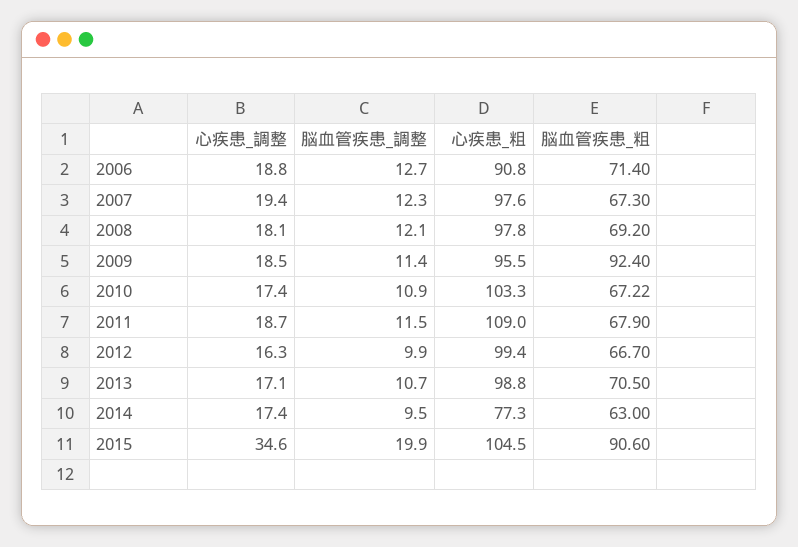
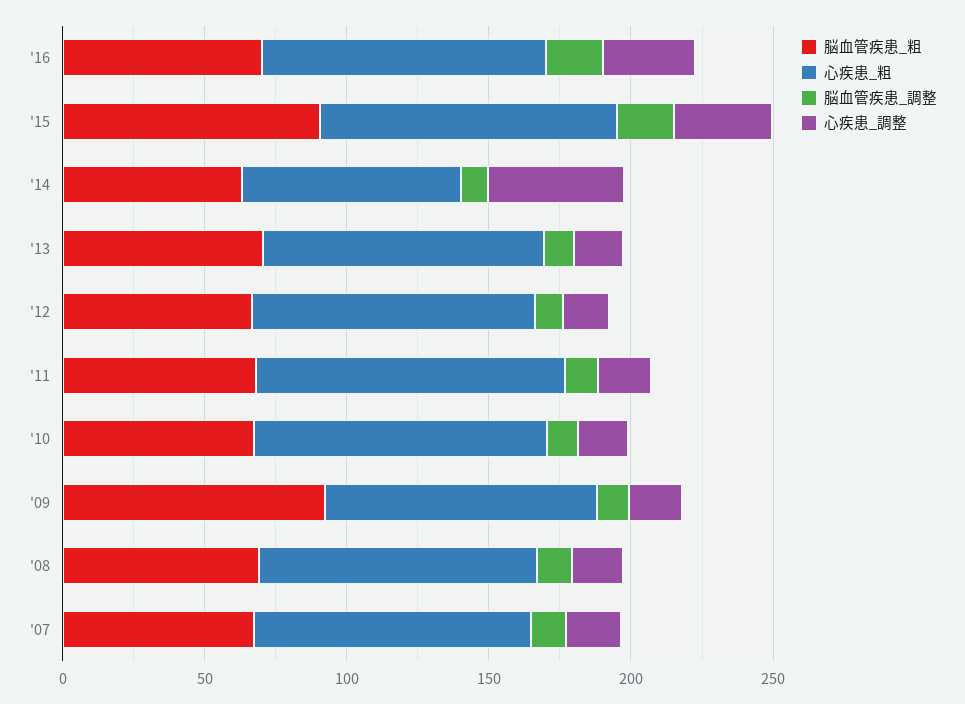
心疾患_調整, 2006: 18.8 -> none
脳血管疾患_調整, 2006: 12.7 -> none
心疾患_粗, 2006: 90.8 -> none
脳血管疾患_粗, 2006: 71.4 -> none
心疾患_調整, 2014: 17.4 -> 50
脳血管疾患_粗, '16: none -> 70
心疾患_粗, '16: none -> 100
脳血管疾患_調整, '16: none -> 20
心疾患_調整, '16: none -> 30

